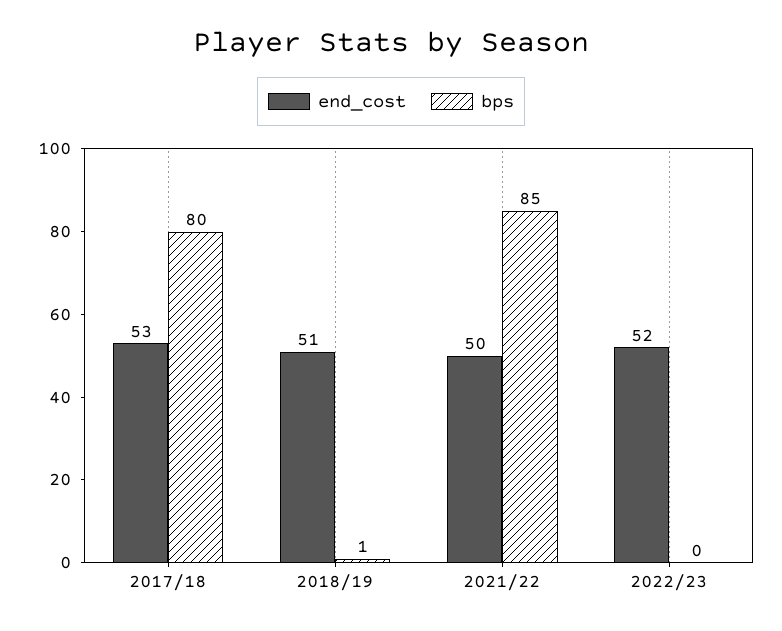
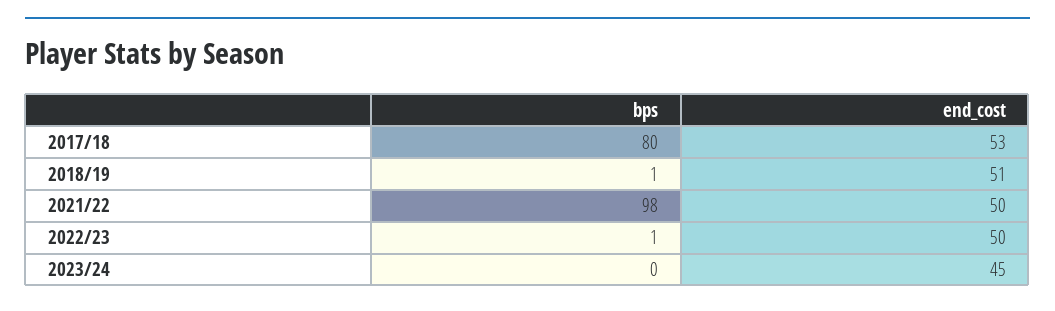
bps, 2021/22: 85 -> 98
end_cost, 2022/23: 52 -> 50
bps, 2022/23: 0 -> 1
bps, 2023/24: none -> 0
end_cost, 2023/24: none -> 45

